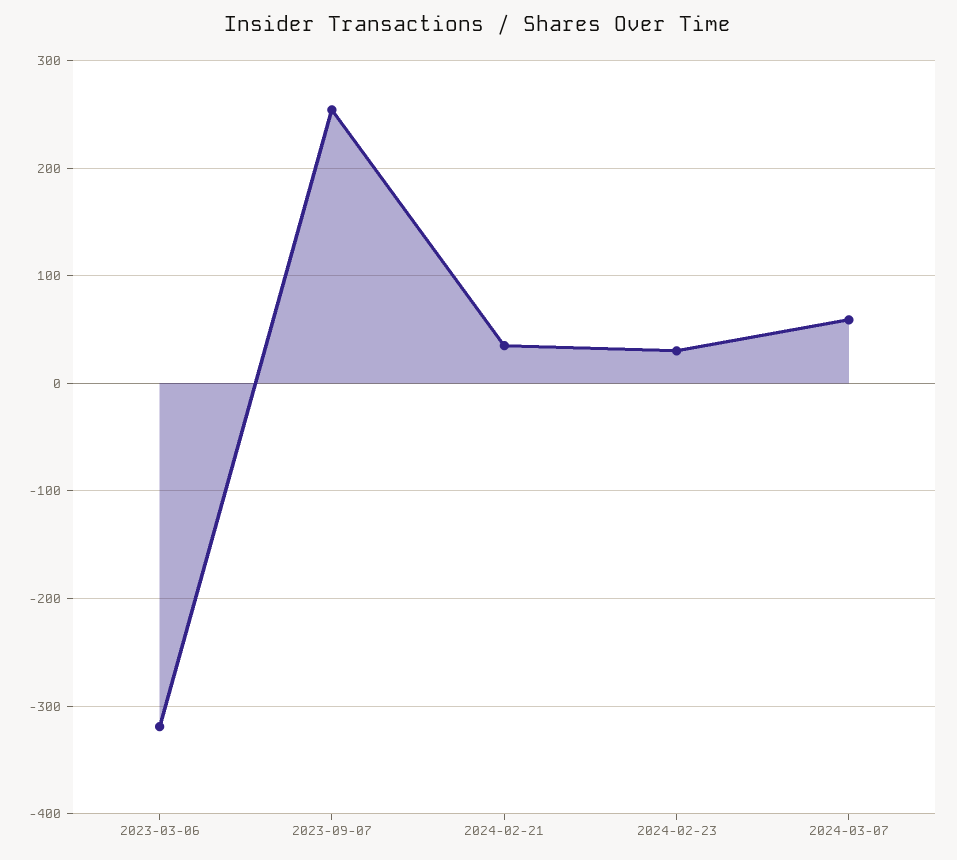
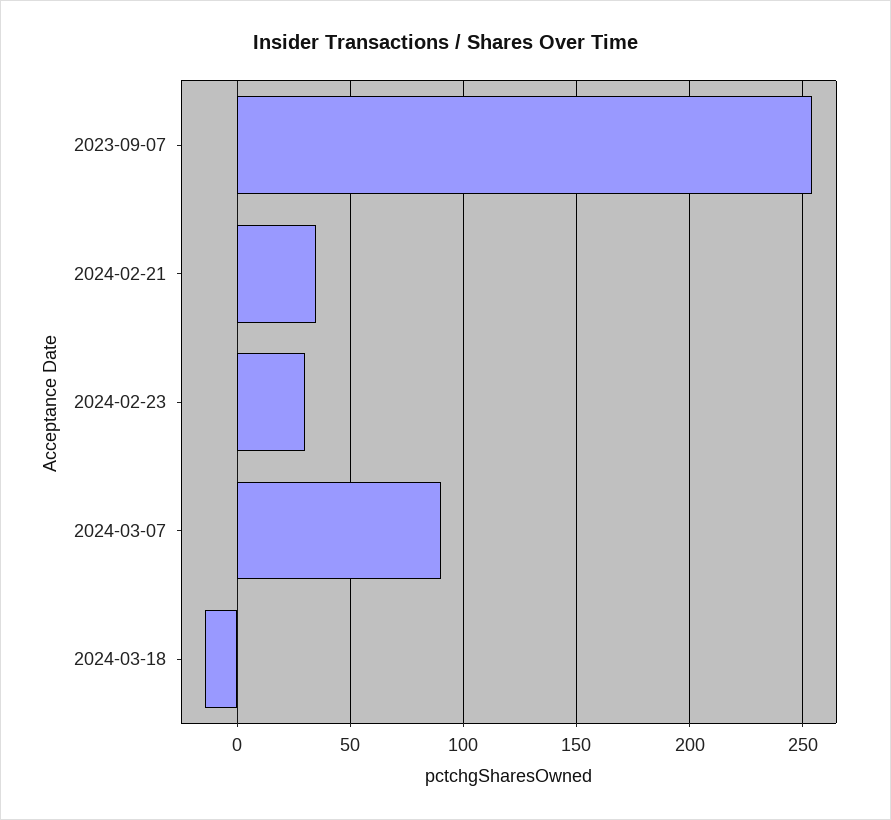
2023-03-06: -320 -> none
2024-03-07: 60 -> 90
2024-03-18: none -> -15

